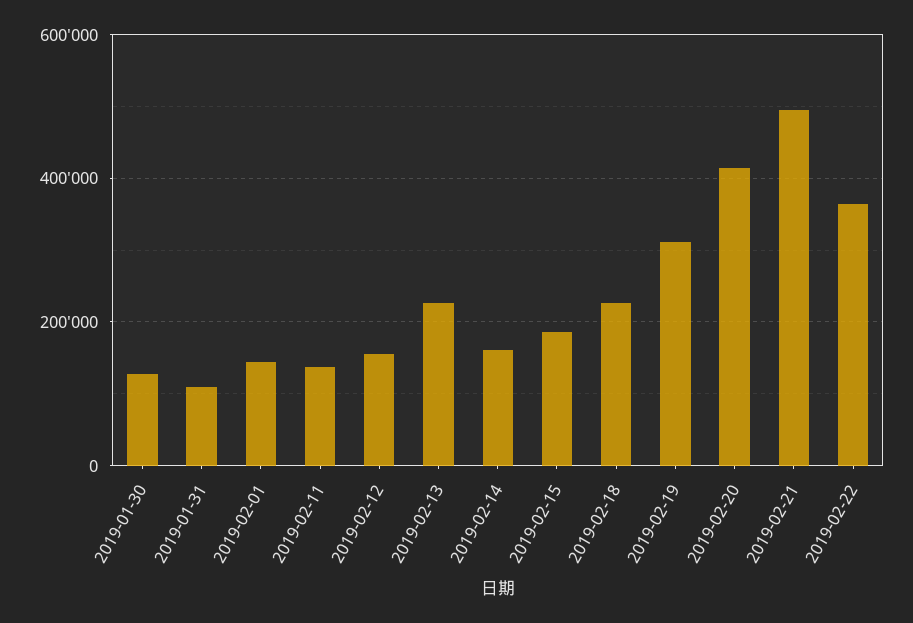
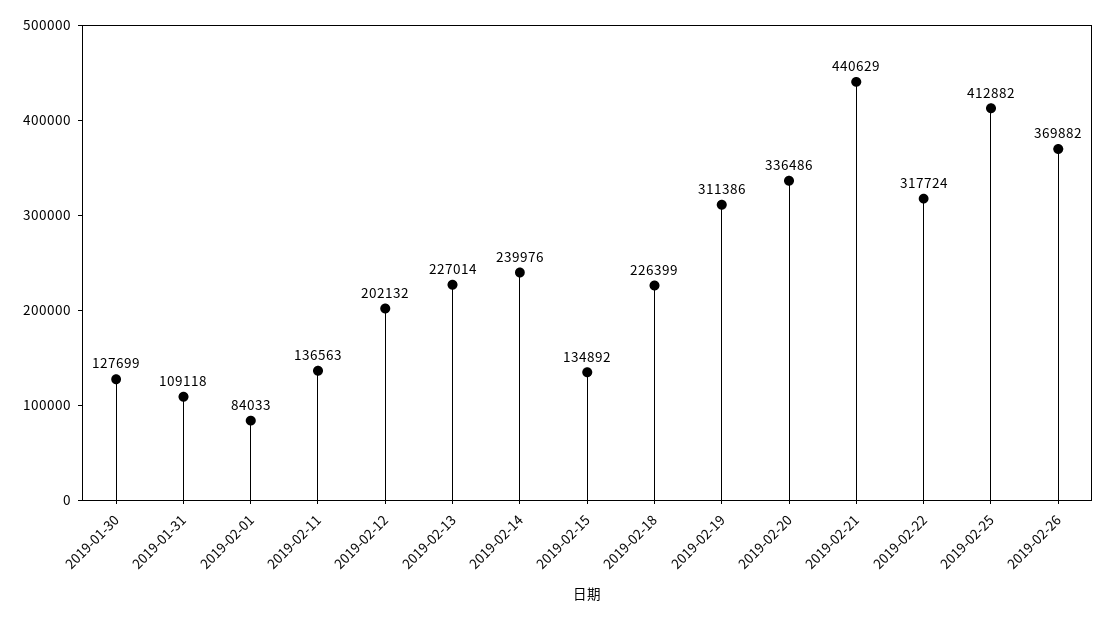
2019-02-01: 140000 -> 84033
2019-02-12: 160000 -> 202132
2019-02-14: 160000 -> 239976
2019-02-15: 180000 -> 134892
2019-02-20: 420000 -> 336486
2019-02-21: 500000 -> 440629
2019-02-22: 360000 -> 317724
2019-02-25: none -> 412882
2019-02-26: none -> 369882

